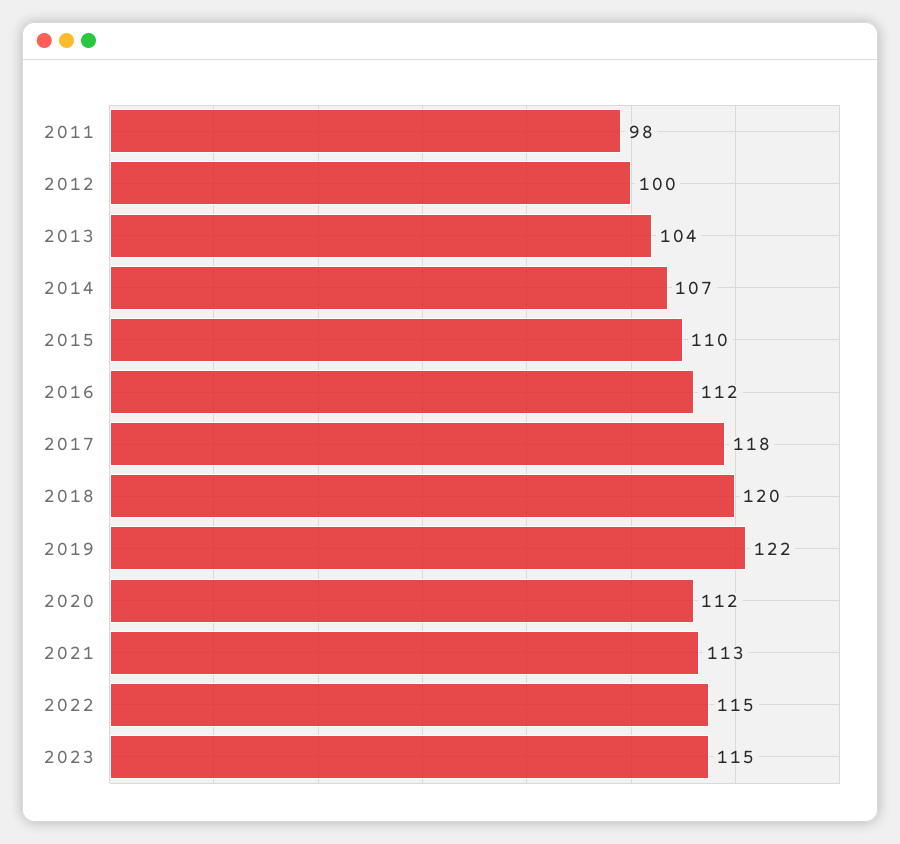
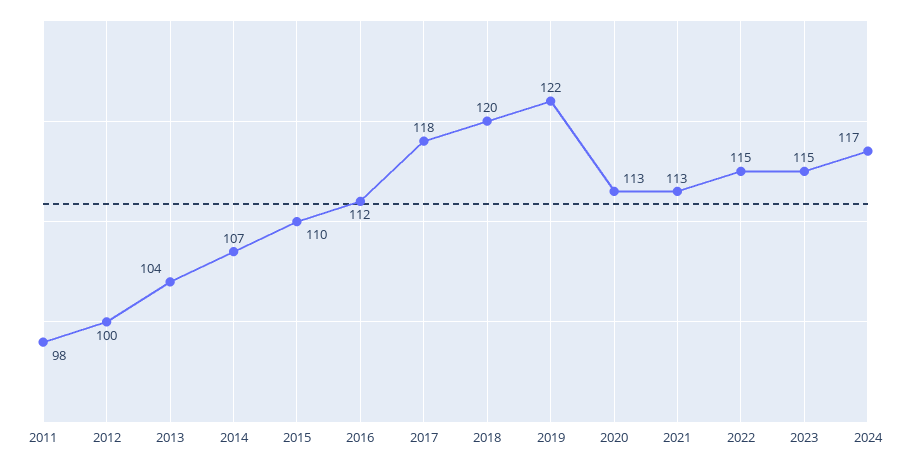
2020: 112 -> 113
2024: none -> 117

